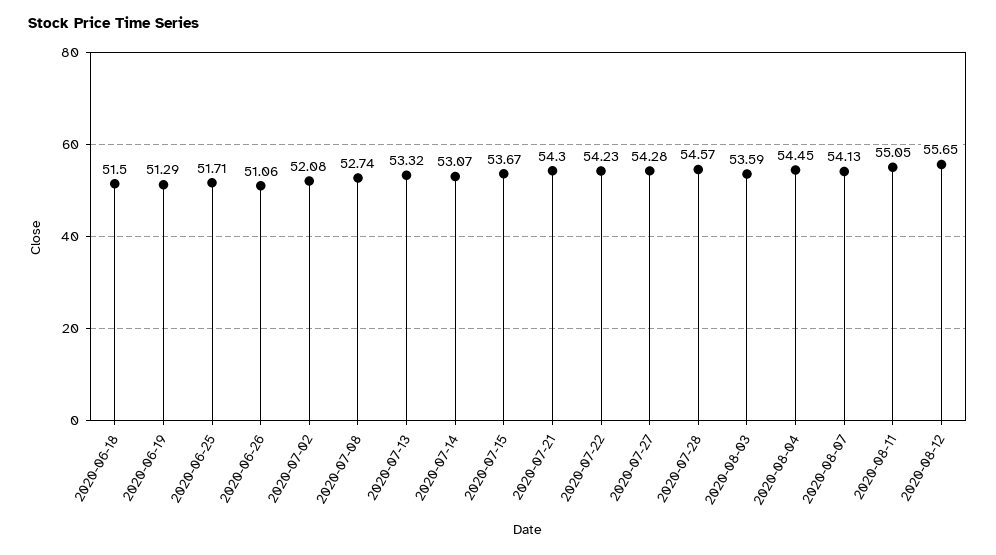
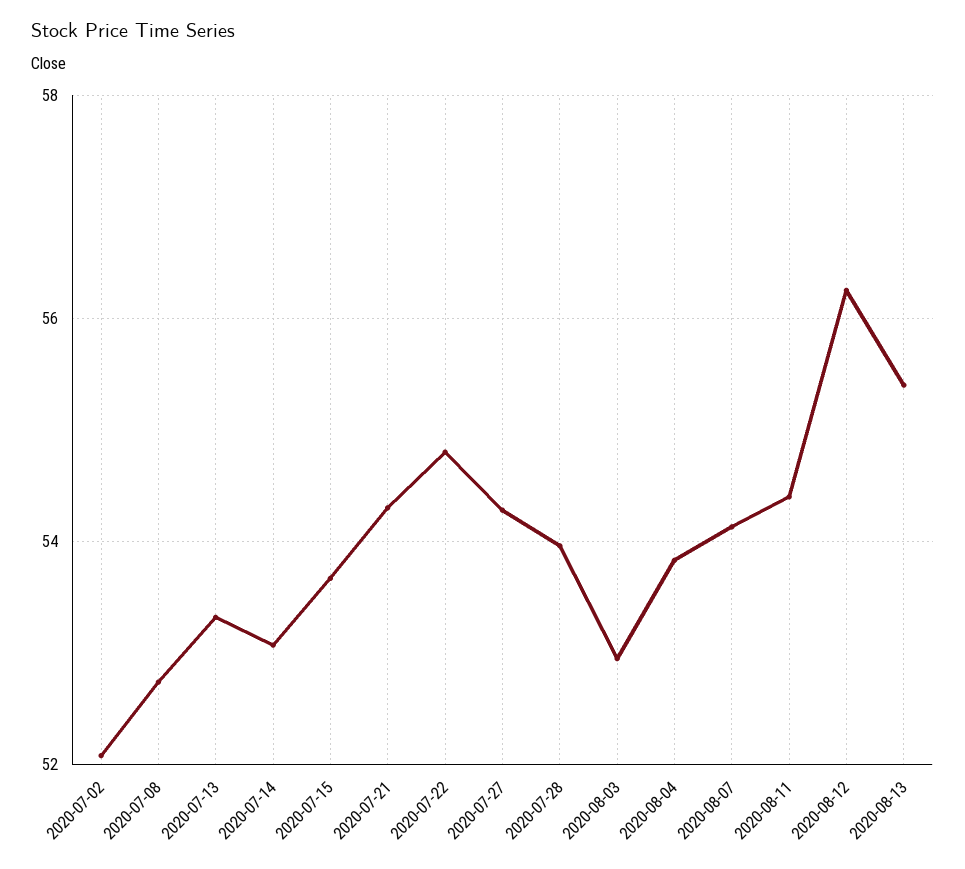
2020-06-18: 51.5 -> none
2020-06-19: 51.29 -> none
2020-06-25: 51.71 -> none
2020-06-26: 51.06 -> none
2020-07-22: 54.23 -> 54.8
2020-07-28: 54.57 -> 54
2020-08-03: 53.59 -> 53
2020-08-04: 54.45 -> 53.8
2020-08-11: 55.05 -> 54.4
2020-08-12: 55.65 -> 56.2
2020-08-13: none -> 55.4

